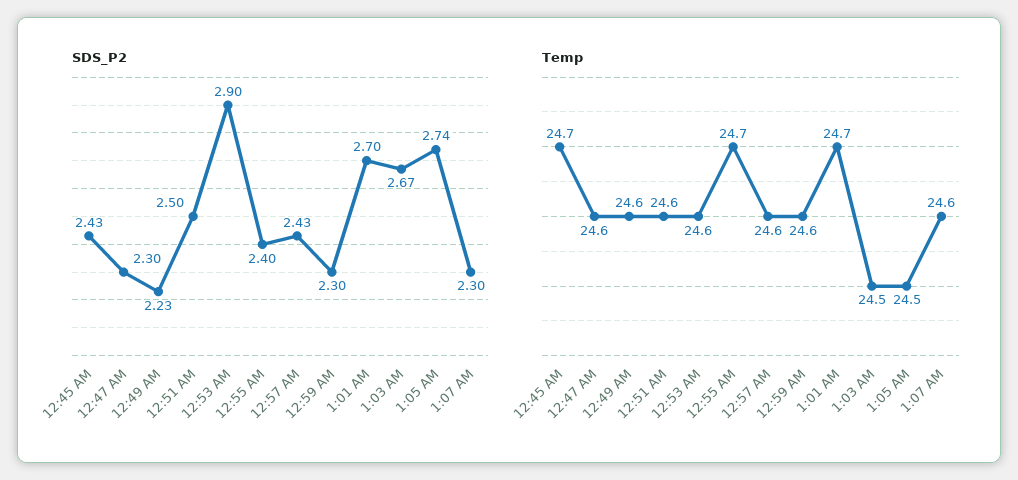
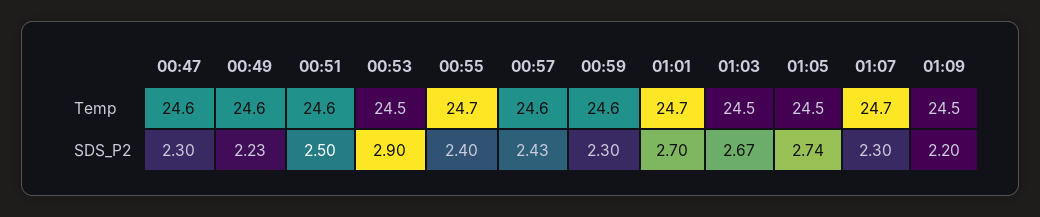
SDS_P2, 12:45 AM: 2.43 -> none
Temp, 12:45 AM: 24.7 -> none
Temp, 12:53 AM: 24.6 -> 24.5
Temp, 1:07 AM: 24.6 -> 24.7
Temp, 01:09: none -> 24.5
SDS_P2, 01:09: none -> 2.2

